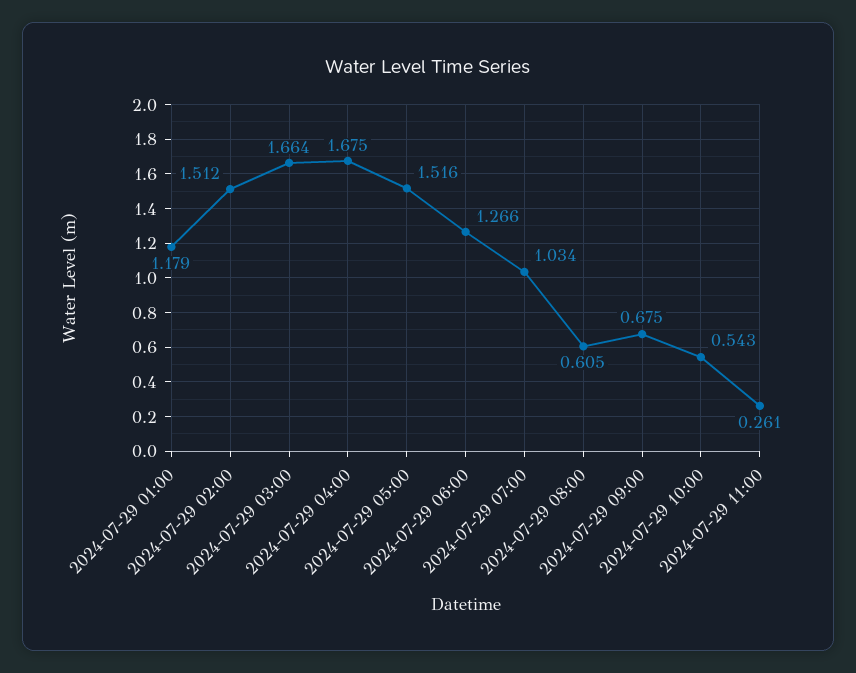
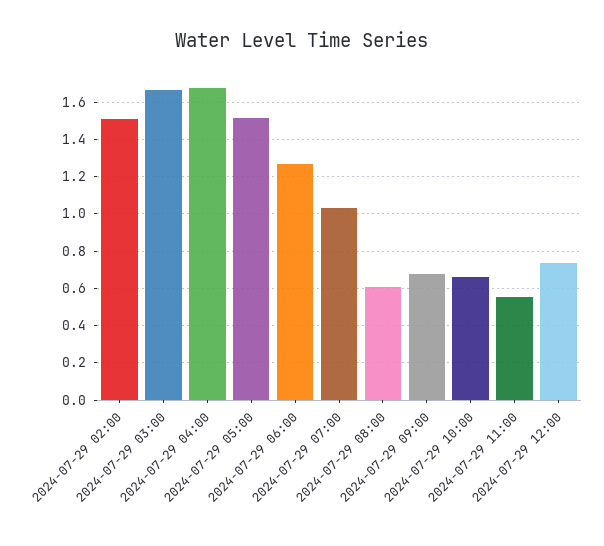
2024-07-29 01:00: 1.179 -> none
2024-07-29 10:00: 0.543 -> 0.65
2024-07-29 11:00: 0.261 -> 0.55
2024-07-29 12:00: none -> 0.75

